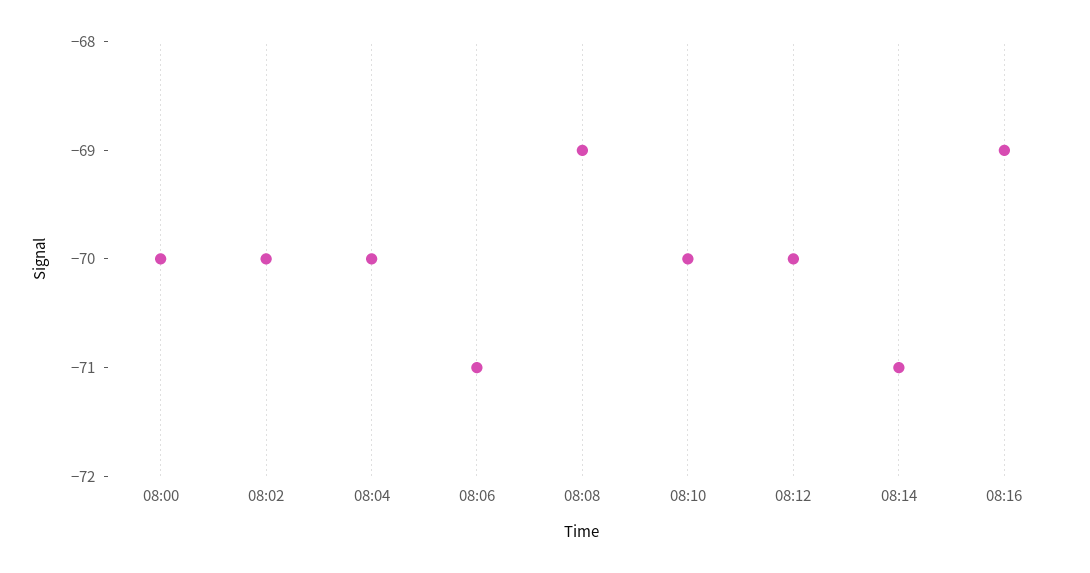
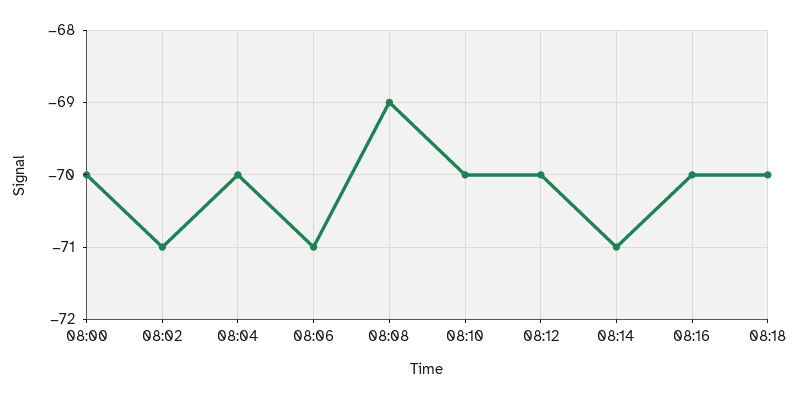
08:02: -70 -> -71
08:16: -69 -> -70
08:18: none -> -70

